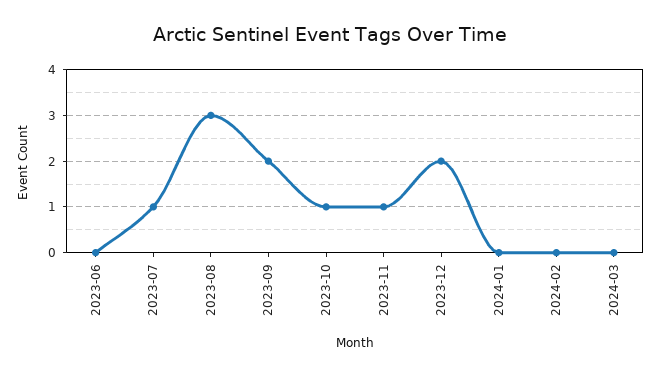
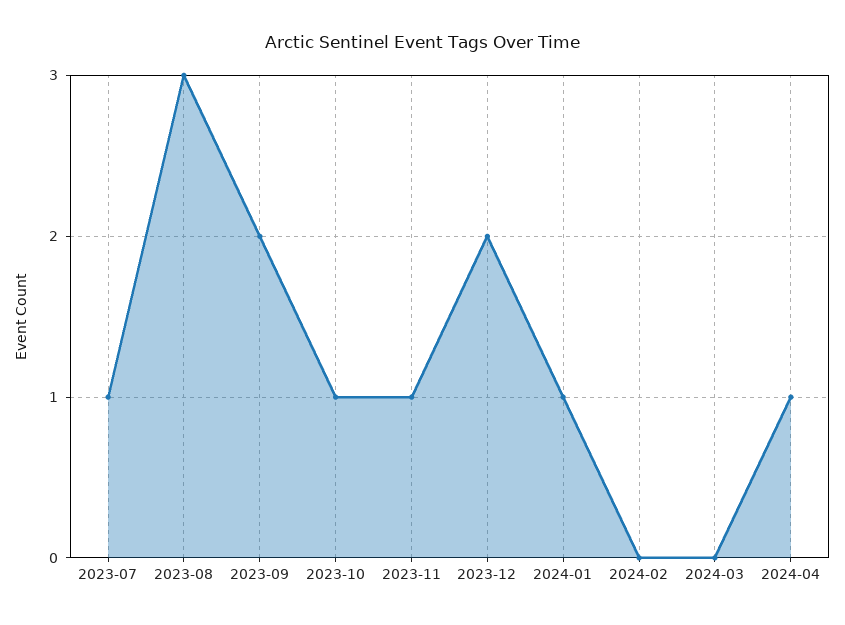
2023-06: 0 -> none
2024-01: 0 -> 1
2024-04: none -> 1

